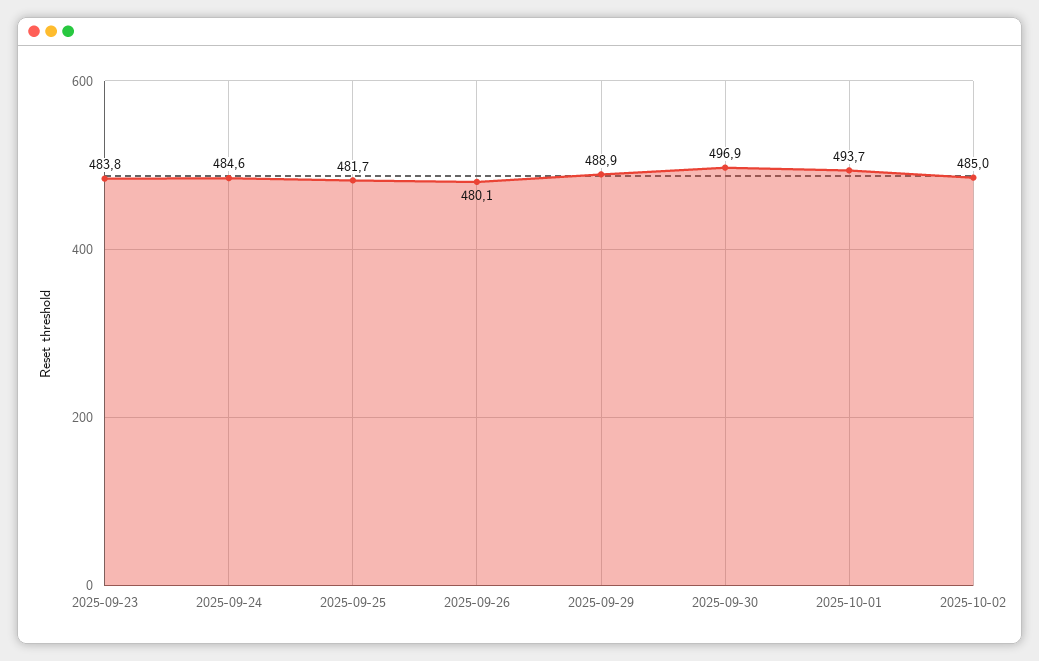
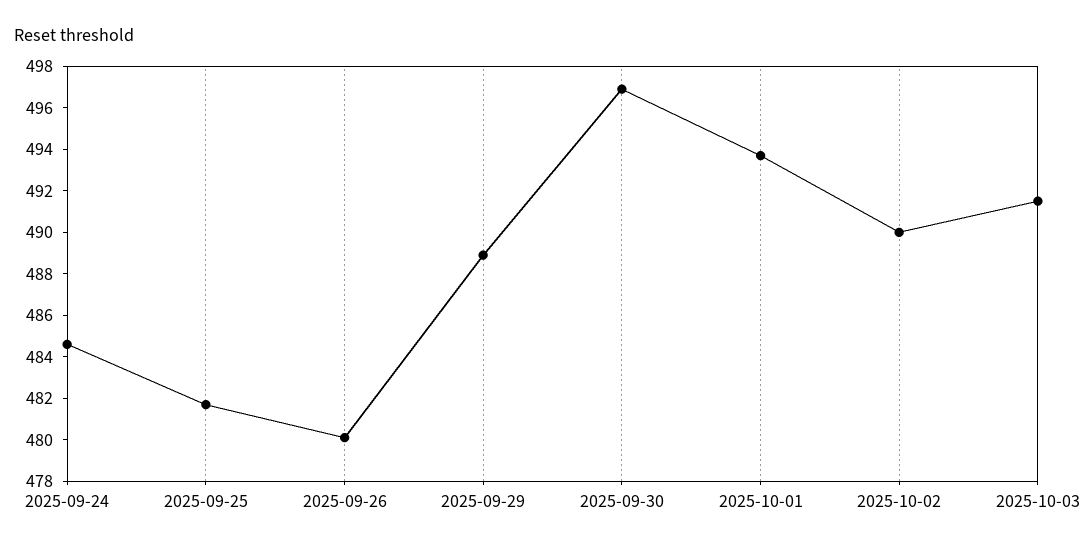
2025-09-23: 483.8 -> none
2025-10-02: 485 -> 490
2025-10-03: none -> 491.5

